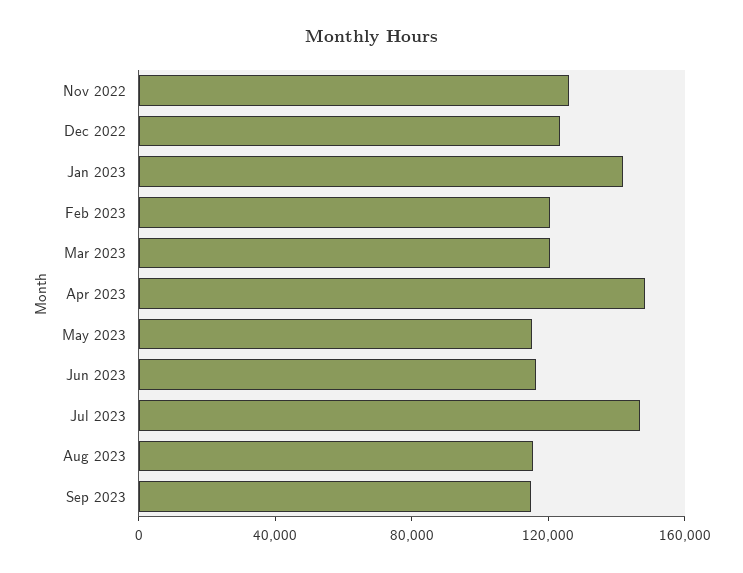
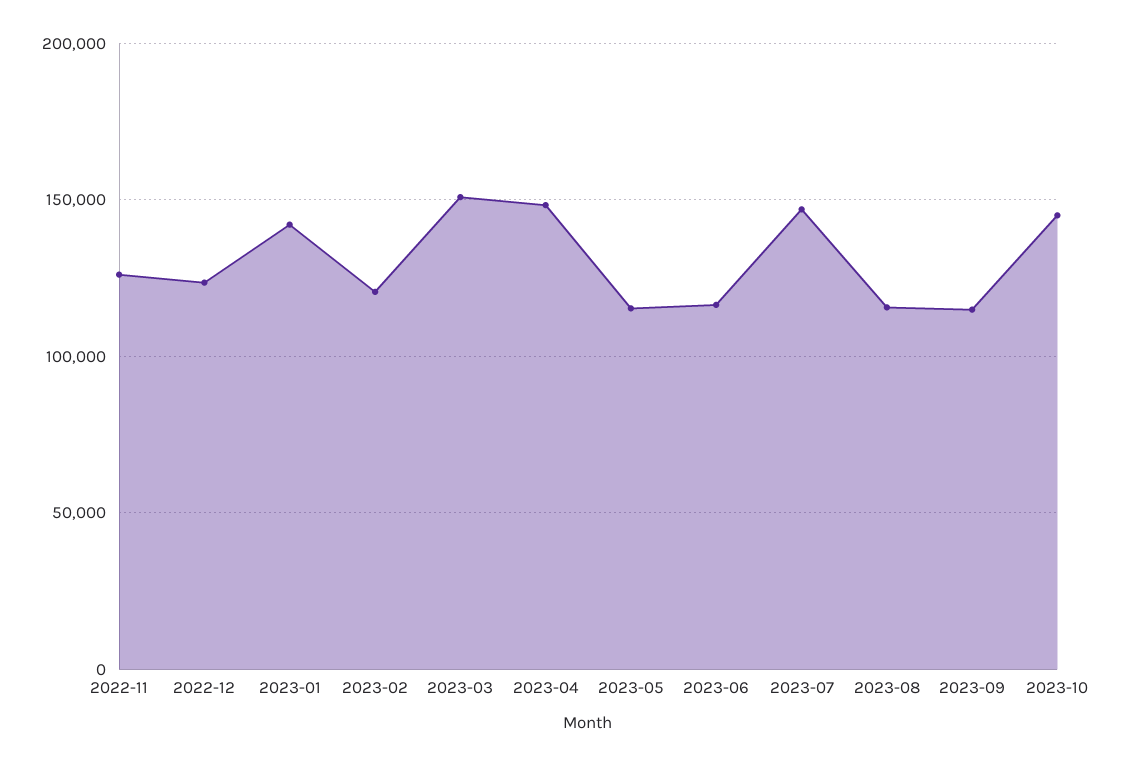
Mar 2023: 120000 -> 150000
2023-10: none -> 145000

